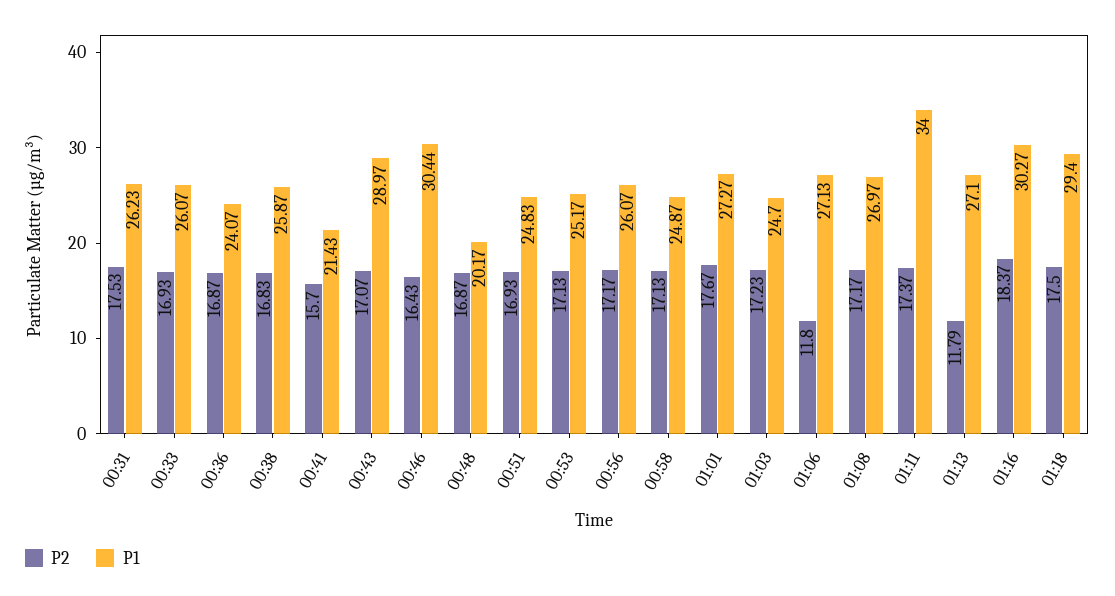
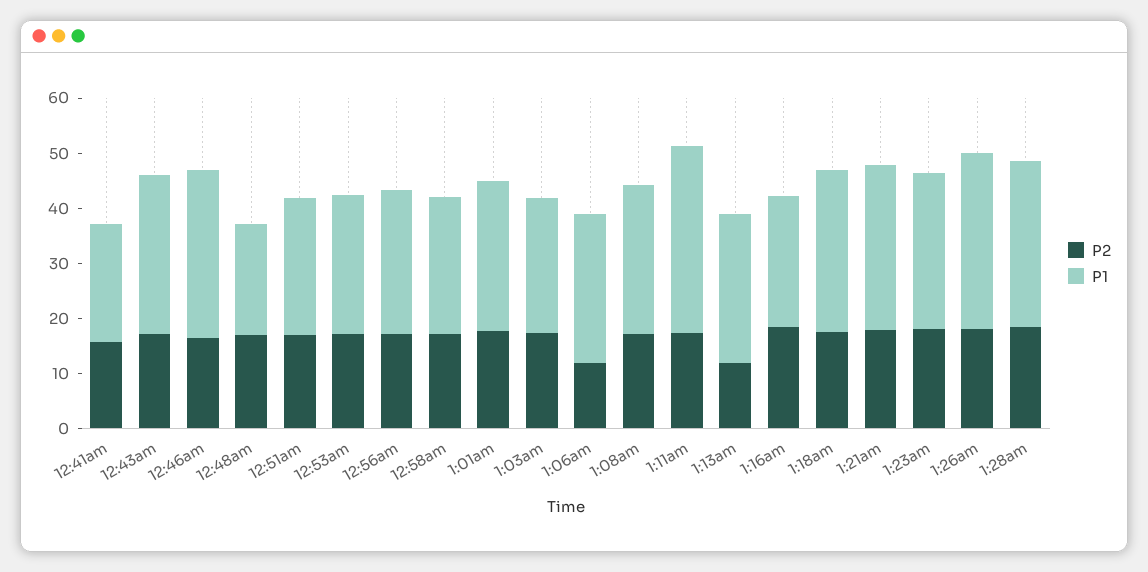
P2, 00:31: 17.53 -> none
P1, 00:31: 26.23 -> none
P2, 00:33: 16.93 -> none
P1, 00:33: 26.07 -> none
P2, 00:36: 16.87 -> none
P1, 00:36: 24.07 -> none
P2, 00:38: 16.83 -> none
P1, 00:38: 25.87 -> none
P1, 01:16: 30.27 -> 24
P2, 1:21am: none -> 18
P1, 1:21am: none -> 30
P2, 1:23am: none -> 18
P1, 1:23am: none -> 28
P2, 1:26am: none -> 18
P1, 1:26am: none -> 32
P2, 1:28am: none -> 18
P1, 1:28am: none -> 30

